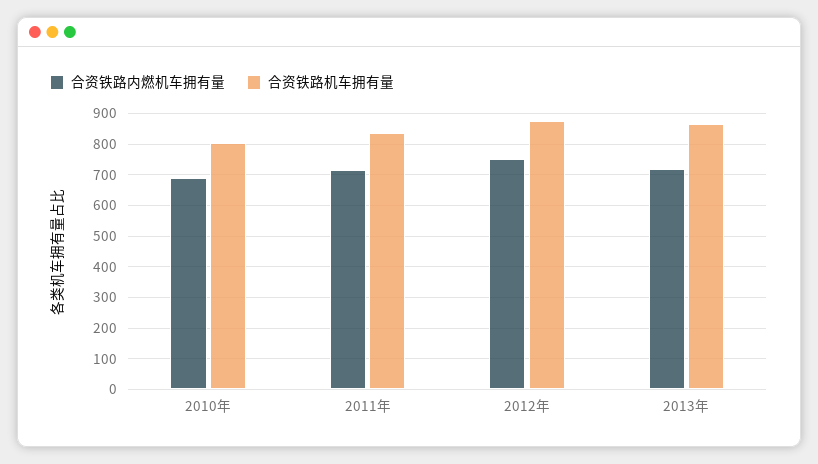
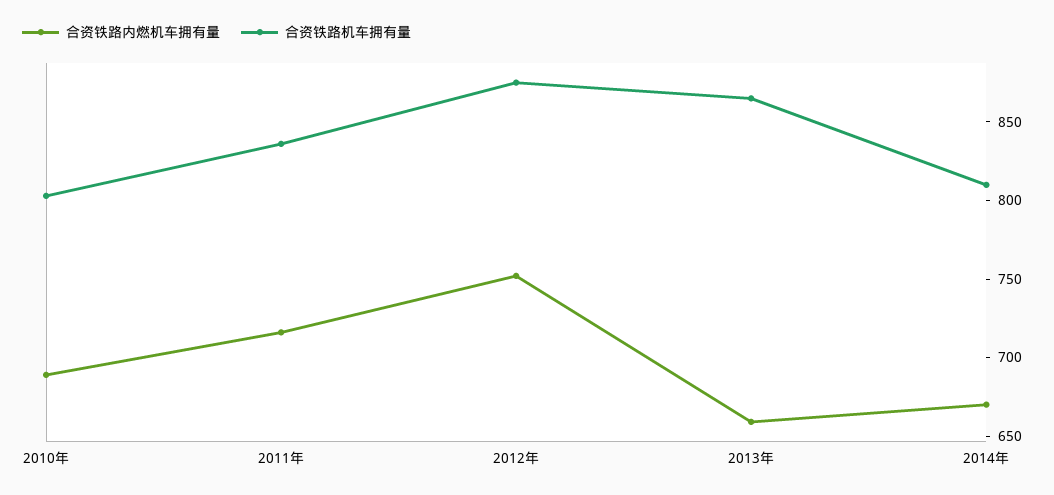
合资铁路内燃机车拥有量, 2013年: 720 -> 660
合资铁路内燃机车拥有量, 2014年: none -> 670
合资铁路机车拥有量, 2014年: none -> 810

